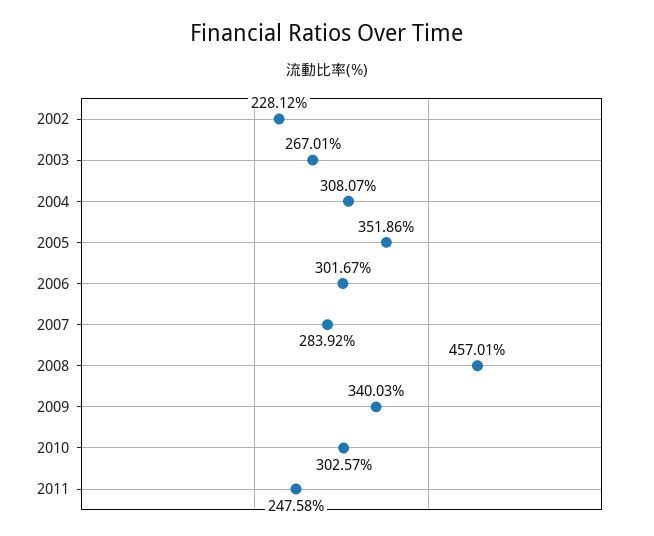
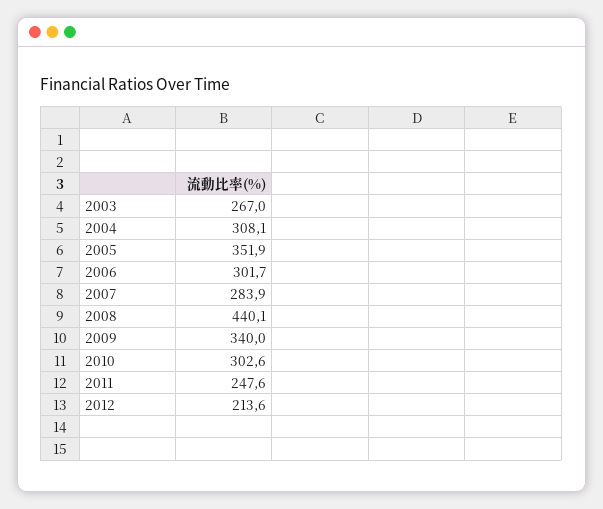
2002: 228.12 -> none
2008: 457.01 -> 440.1
2012: none -> 213.6

